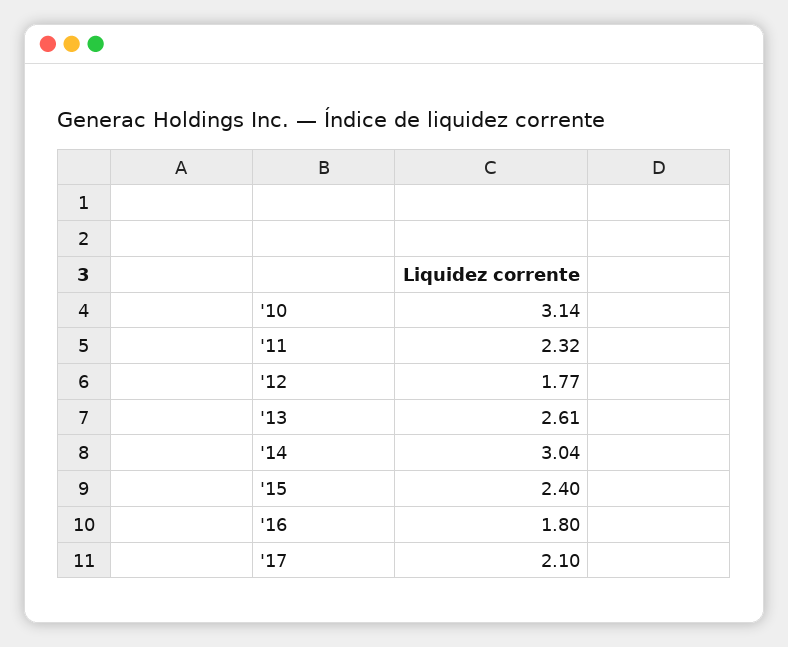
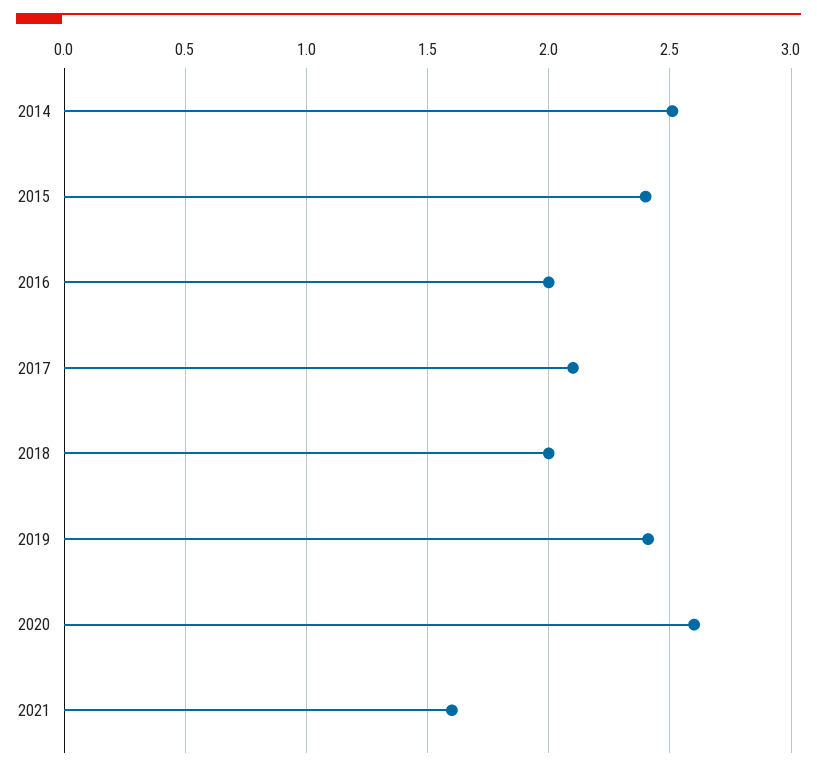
'10: 3.14 -> none
'11: 2.32 -> none
'12: 1.77 -> none
'13: 2.61 -> none
'14: 3.04 -> 2.5
'16: 1.8 -> 2
2018: none -> 2
2019: none -> 2.4
2020: none -> 2.6
2021: none -> 1.6

